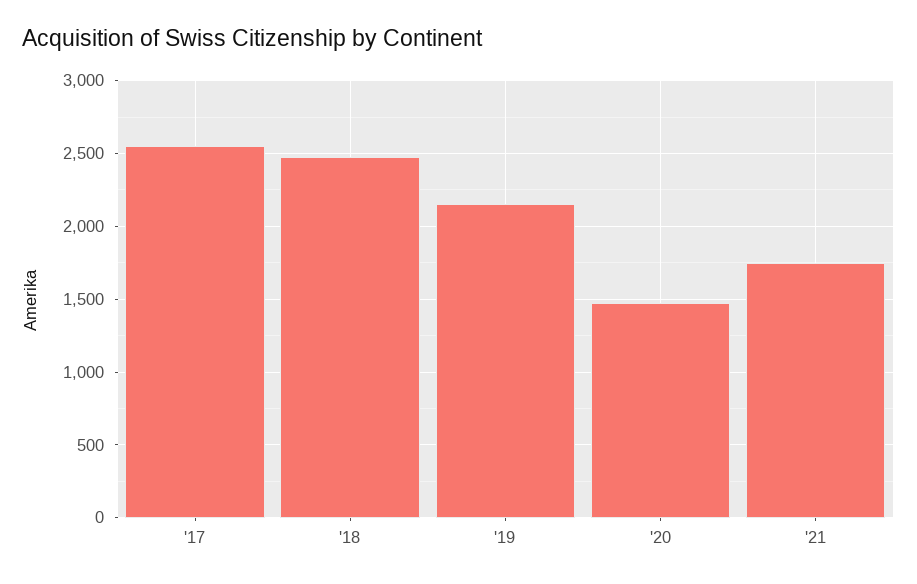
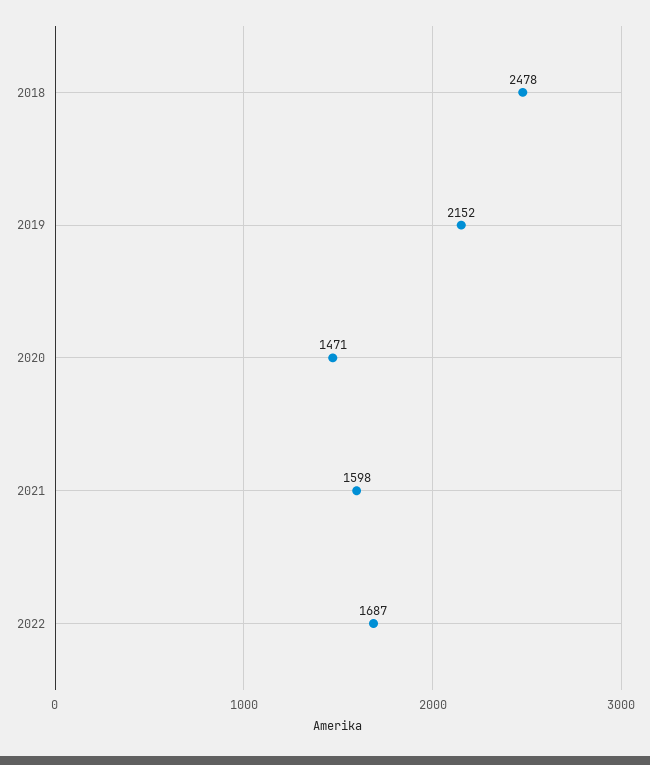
'17: 2550 -> none
'21: 1750 -> 1598
2022: none -> 1687

